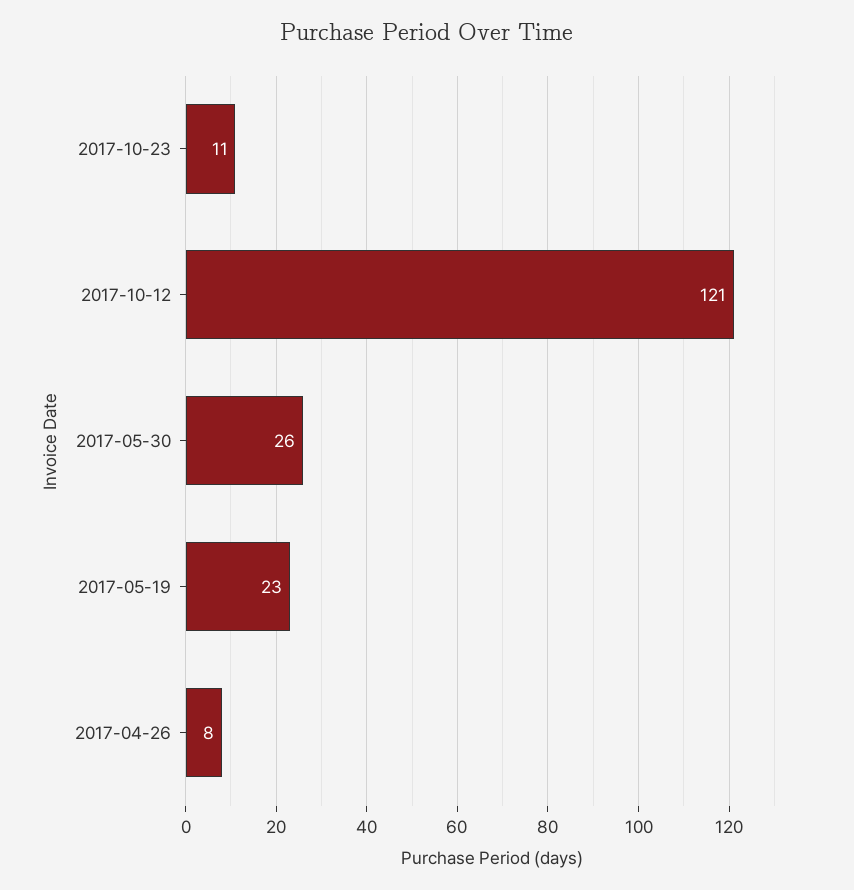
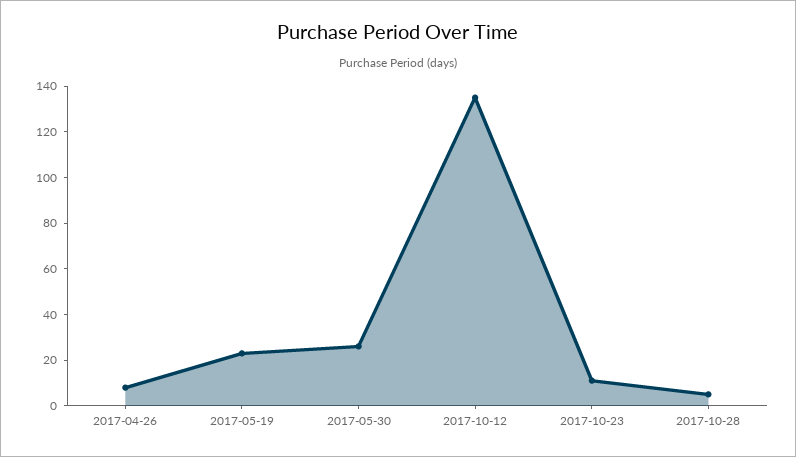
2017-10-12: 121 -> 135
2017-10-28: none -> 5

